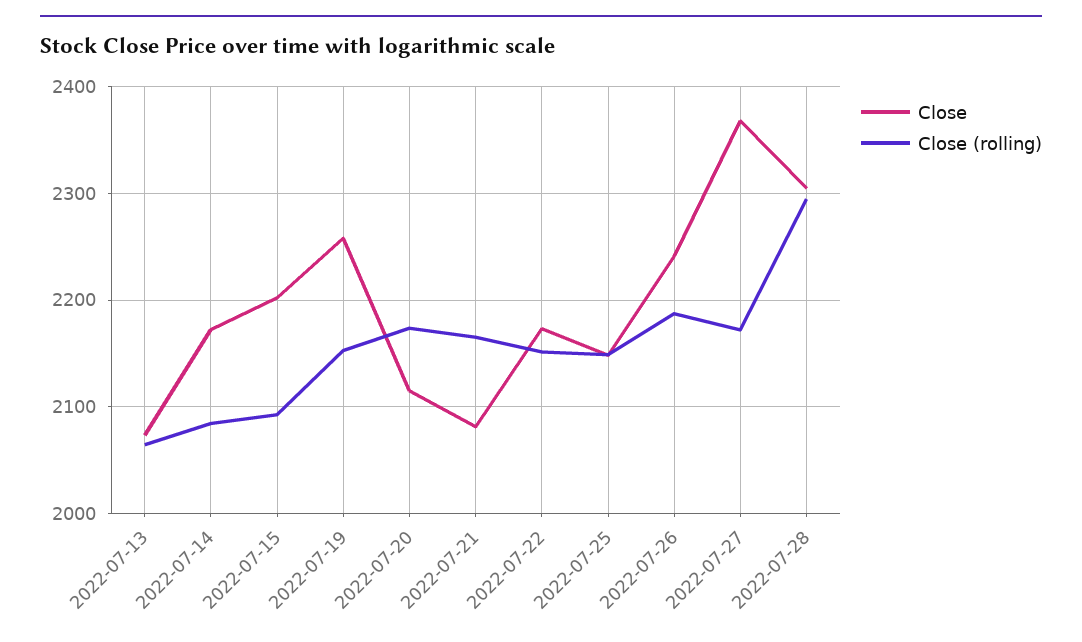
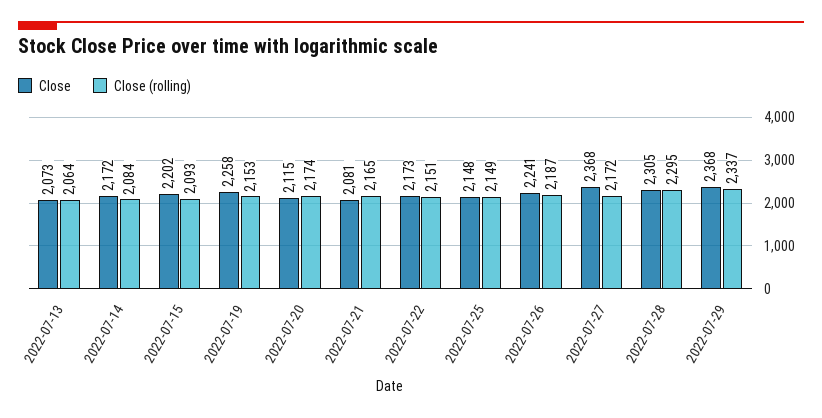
Close, 2022-07-29: none -> 2368
Close (rolling), 2022-07-29: none -> 2337

